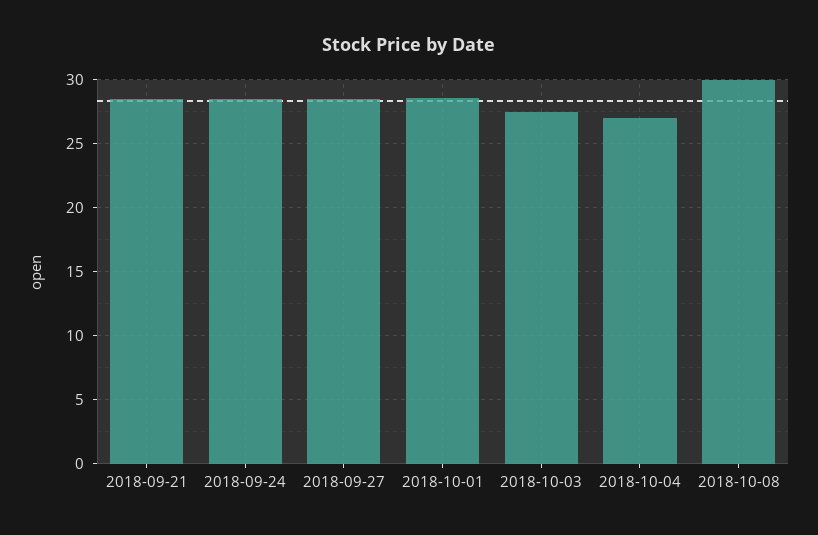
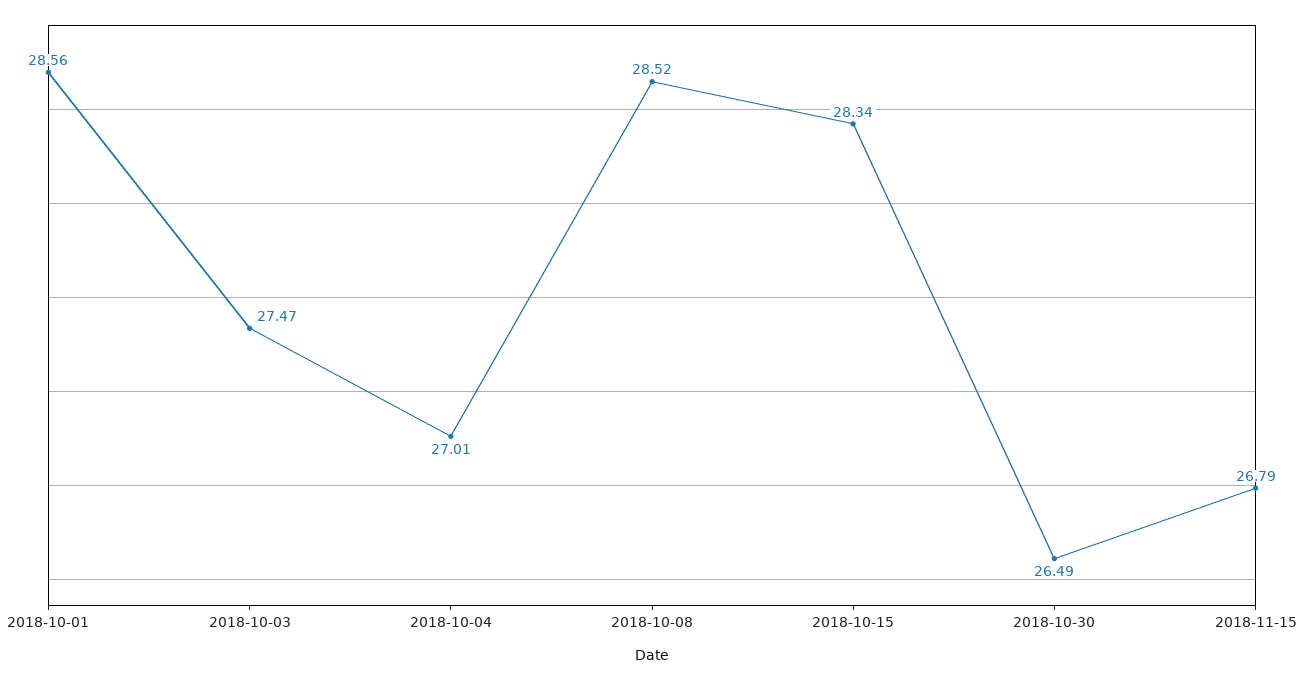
2018-09-21: 28.5 -> none
2018-09-24: 28.5 -> none
2018-09-27: 28.5 -> none
2018-10-08: 30 -> 28.52
2018-10-15: none -> 28.34
2018-10-30: none -> 26.49
2018-11-15: none -> 26.79

